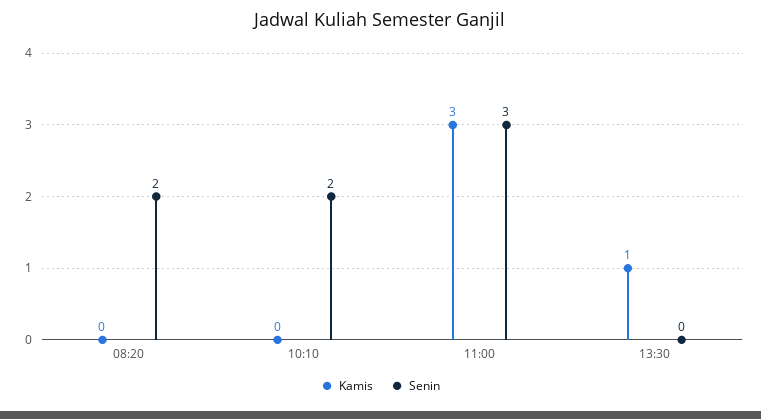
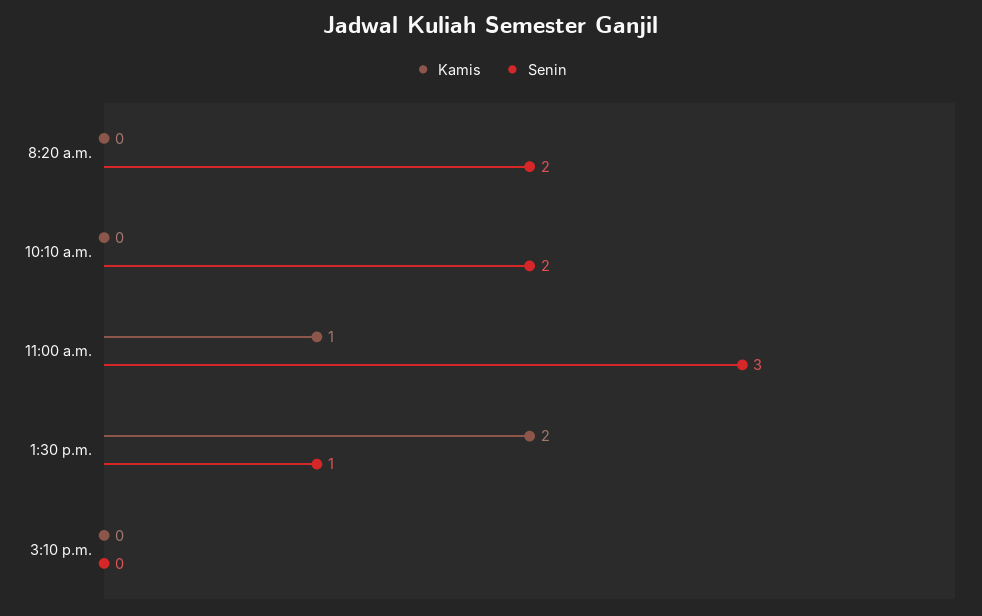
Kamis, 11:00: 3 -> 1
Kamis, 13:30: 1 -> 2
Senin, 13:30: 0 -> 1
Kamis, 3:10 p.m.: none -> 0
Senin, 3:10 p.m.: none -> 0

